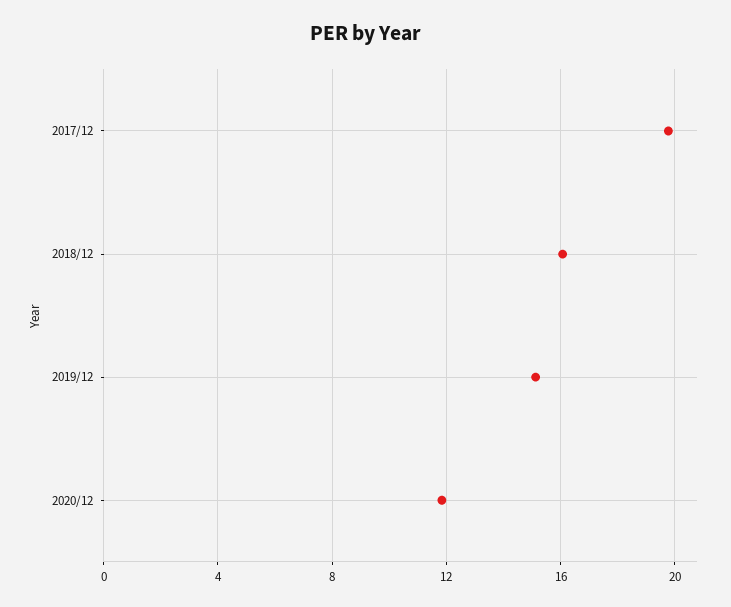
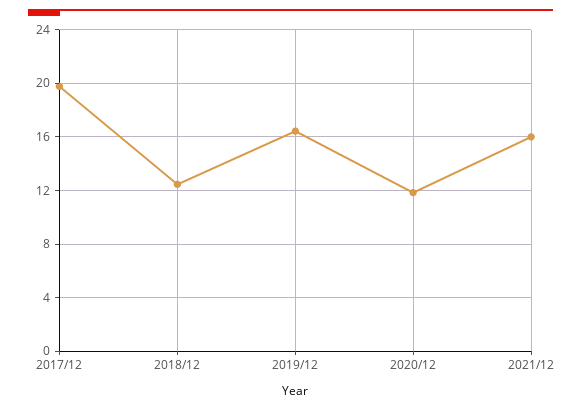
2018/12: 16 -> 12.5
2019/12: 15 -> 16.5
2021/12: none -> 16

